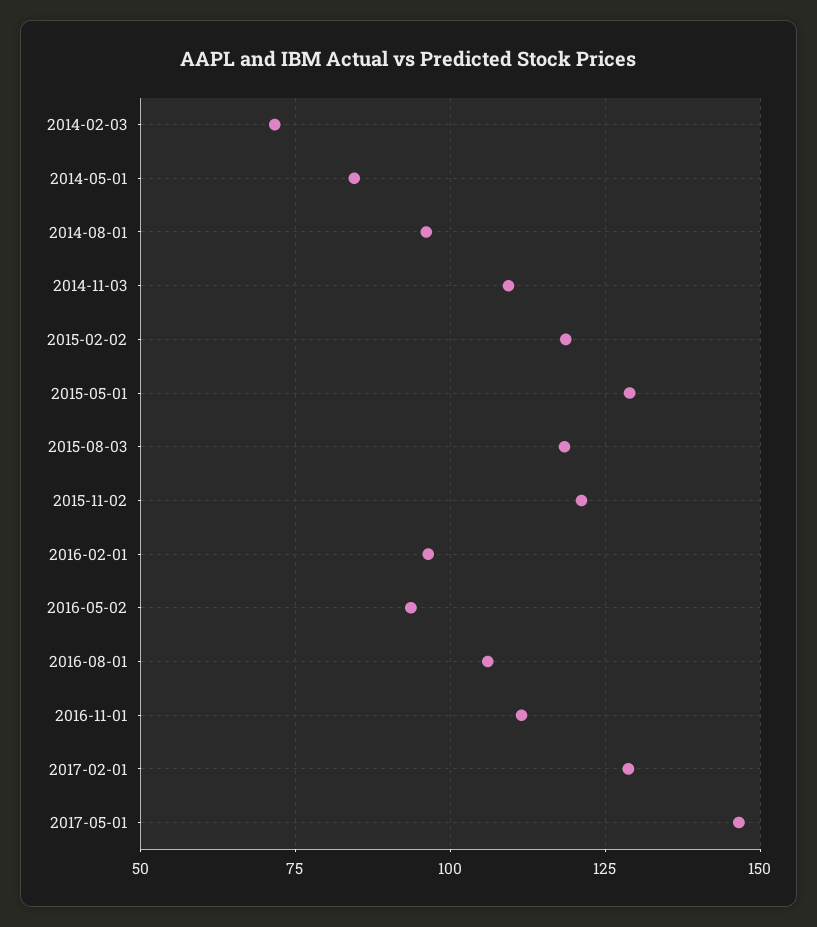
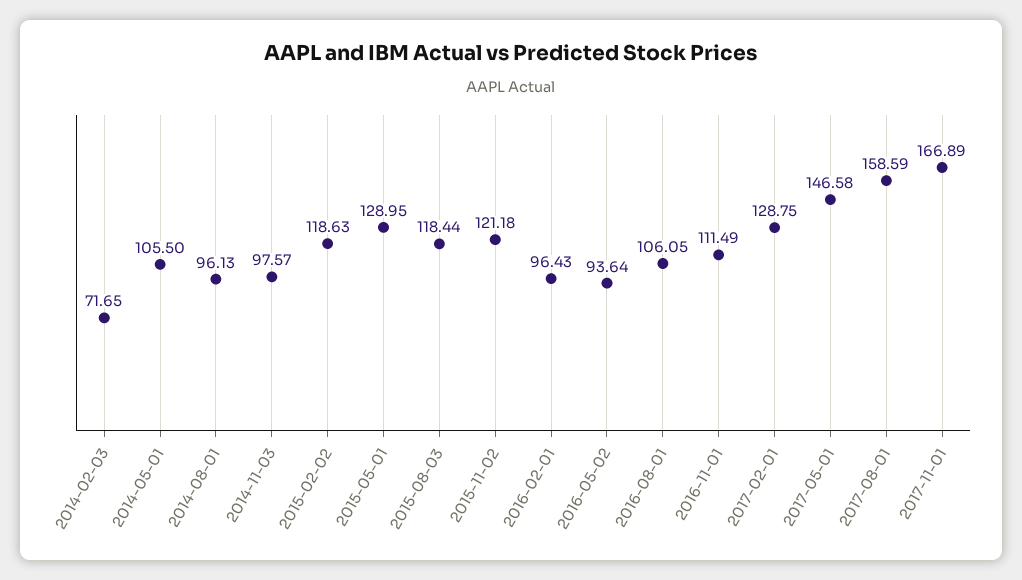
2014-05-01: 85 -> 105.5
2014-11-03: 110 -> 97.57
2017-08-01: none -> 158.59
2017-11-01: none -> 166.89

